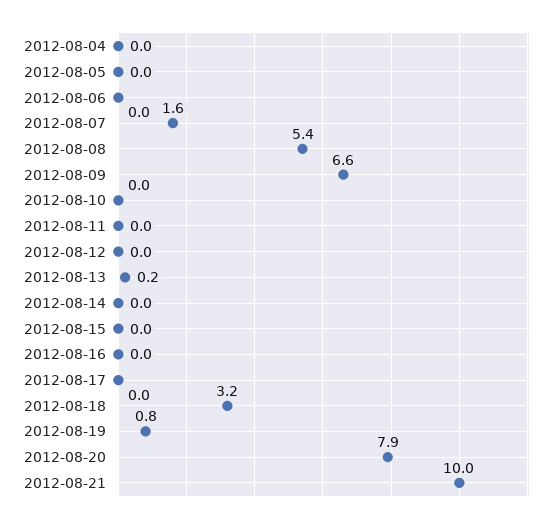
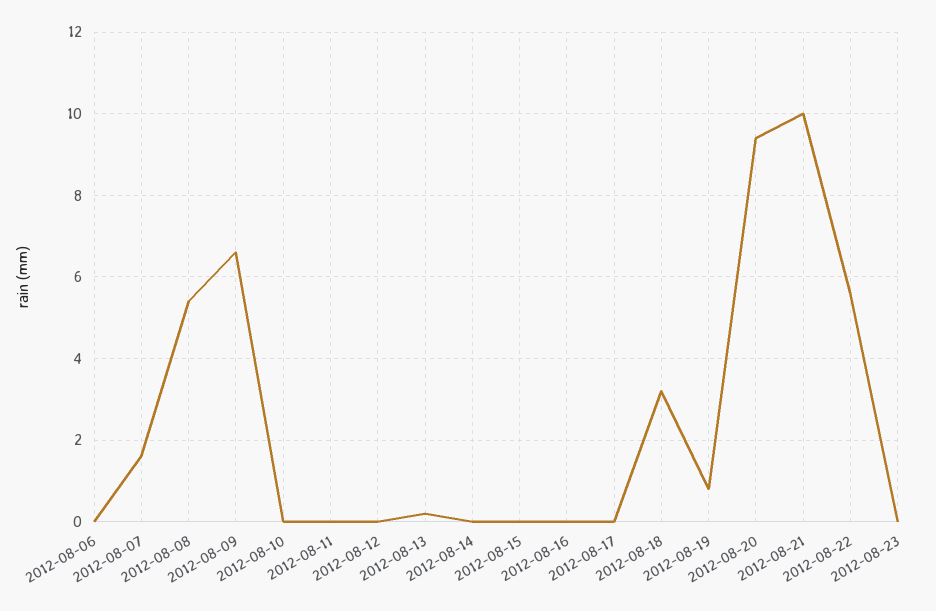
2012-08-04: 0 -> none
2012-08-05: 0 -> none
2012-08-20: 7.9 -> 9.5
2012-08-22: none -> 5.5
2012-08-23: none -> 0

